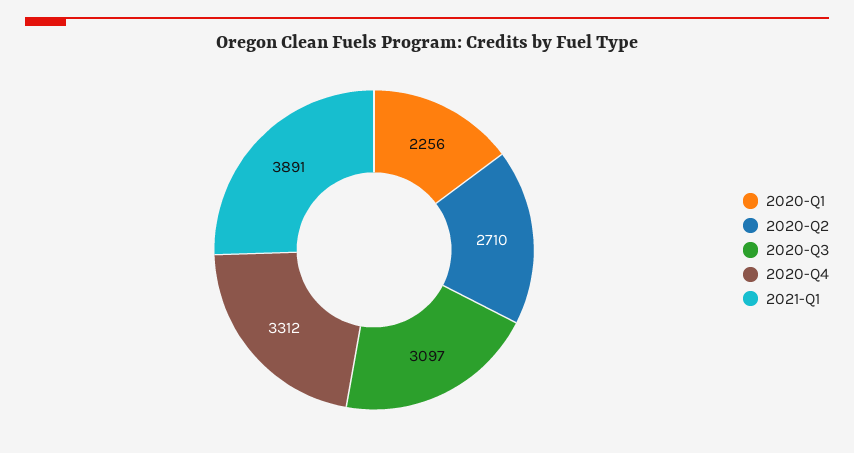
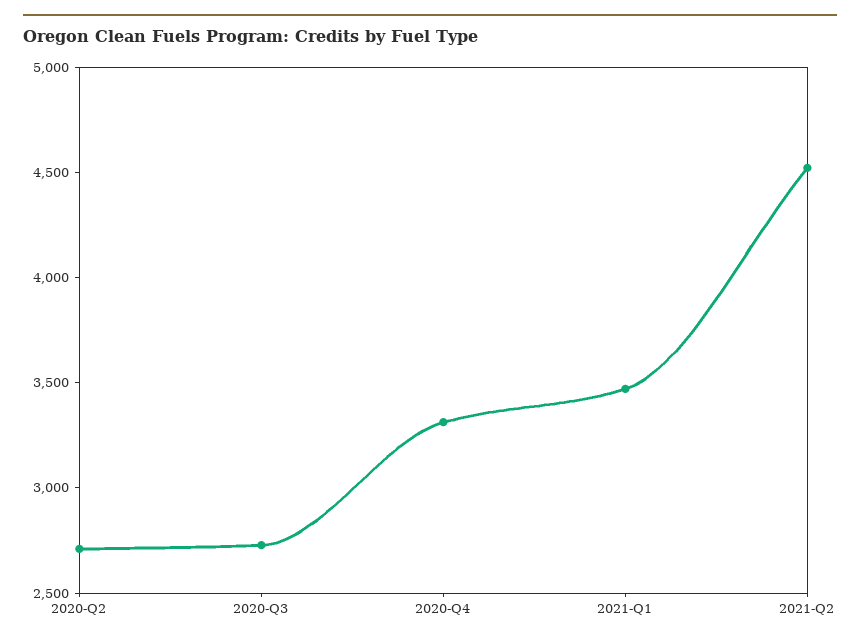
2020-Q1: 2256 -> none
2020-Q3: 3097 -> 2700
2021-Q1: 3891 -> 3500
2021-Q2: none -> 4500

